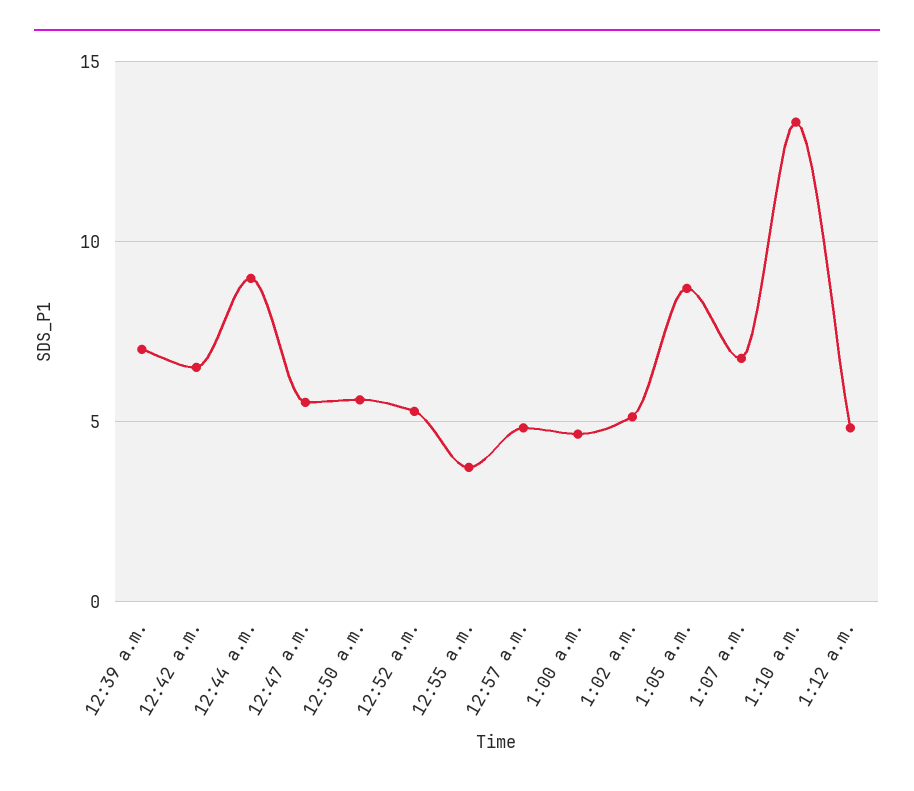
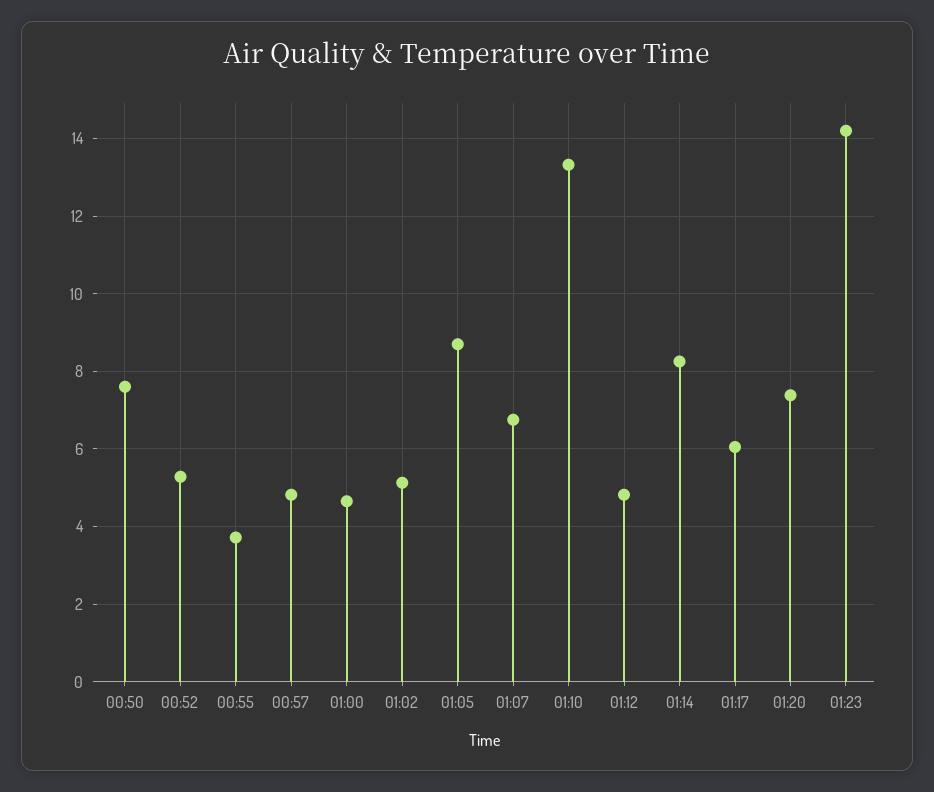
12:39 a.m.: 7 -> none
12:42 a.m.: 6.5 -> none
12:44 a.m.: 9 -> none
12:47 a.m.: 5.5 -> none
12:50 a.m.: 5.5 -> 7.6
01:14: none -> 8.2
01:17: none -> 6
01:20: none -> 7.4
01:23: none -> 14.2

